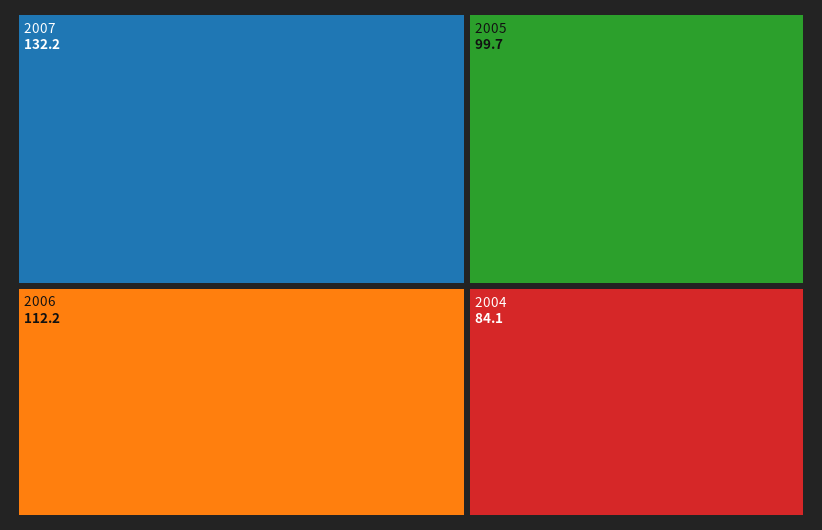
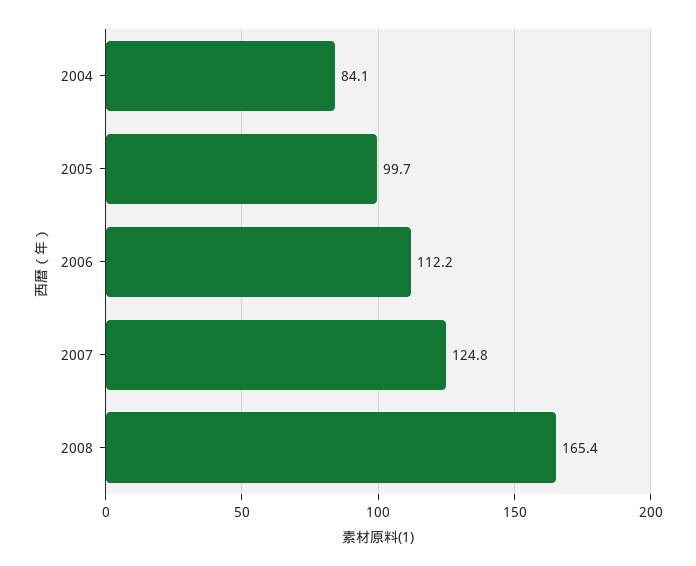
2007: 132.2 -> 124.8
2008: none -> 165.4

